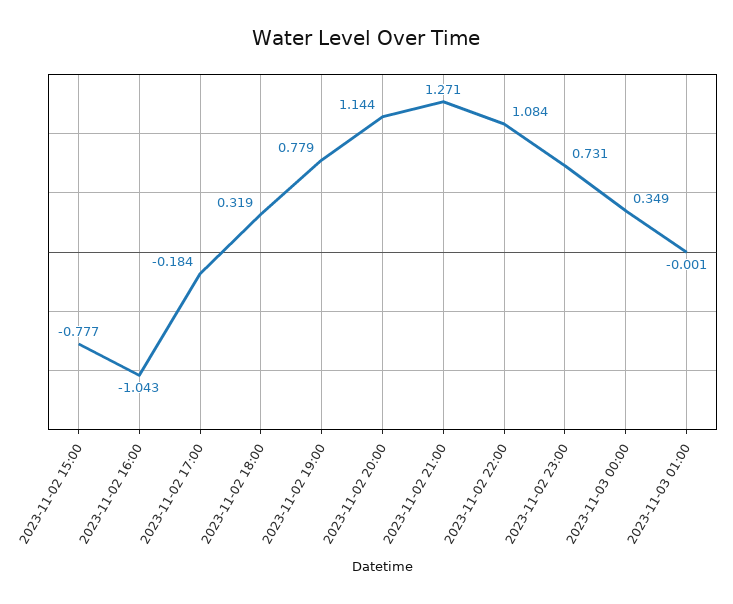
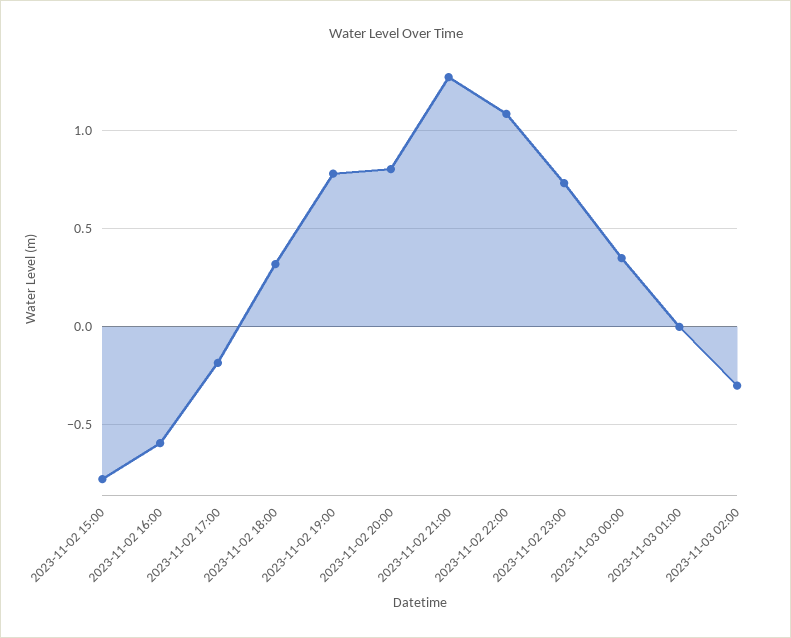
2023-11-02 16:00: -1.043 -> -0.6
2023-11-02 20:00: 1.144 -> 0.8
2023-11-03 02:00: none -> -0.3

